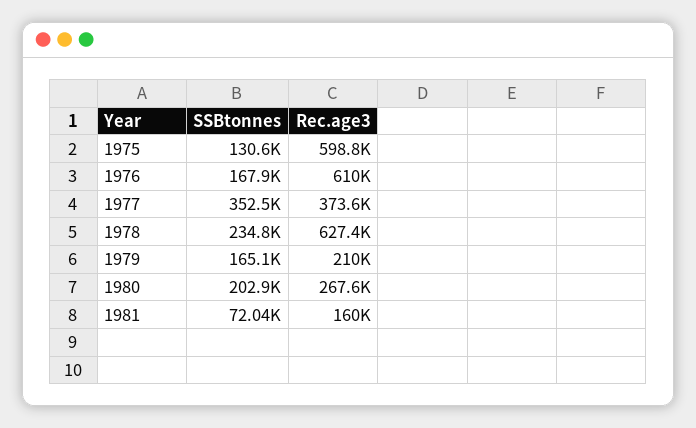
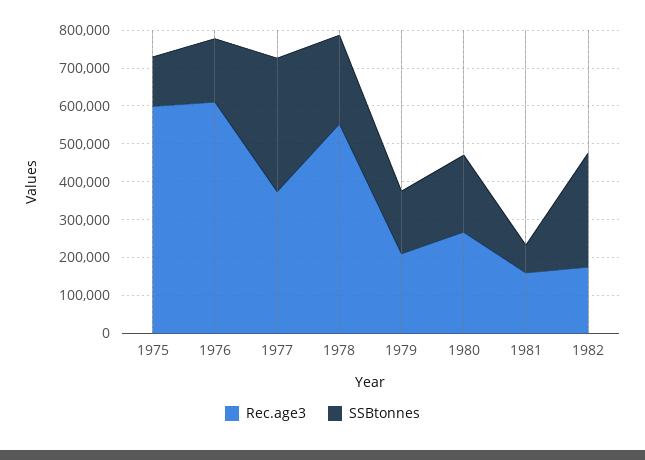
Rec.age3, 1978: 627400 -> 550000
Rec.age3, 1982: none -> 175000
SSBtonnes, 1982: none -> 300000

